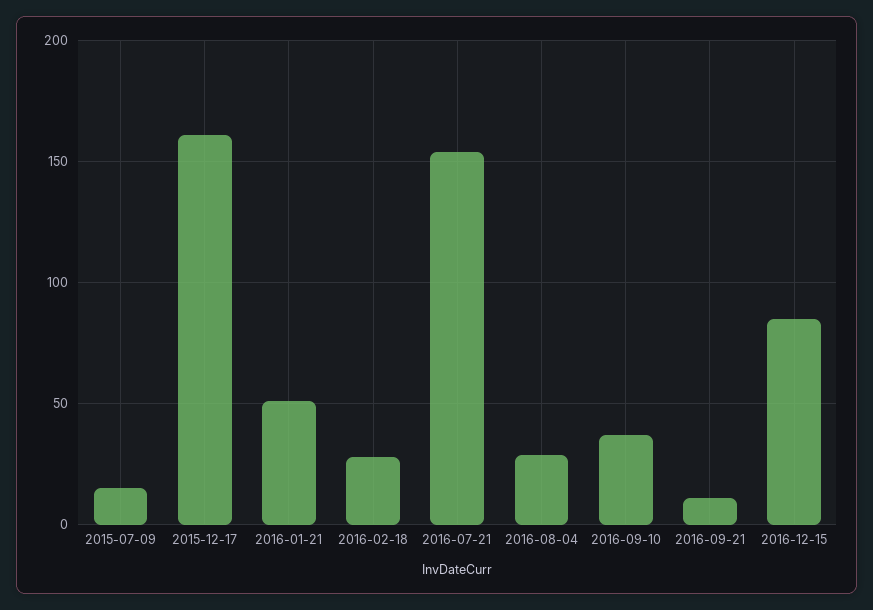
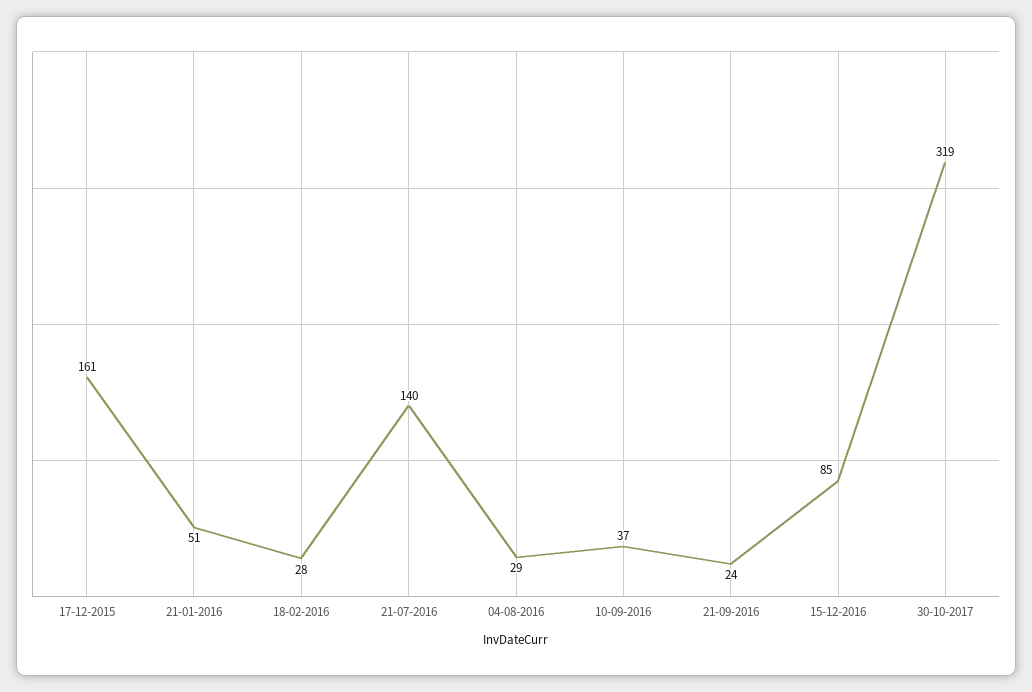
2015-07-09: 15 -> none
2016-07-21: 155 -> 140
2016-09-21: 10 -> 24
30-10-2017: none -> 319

